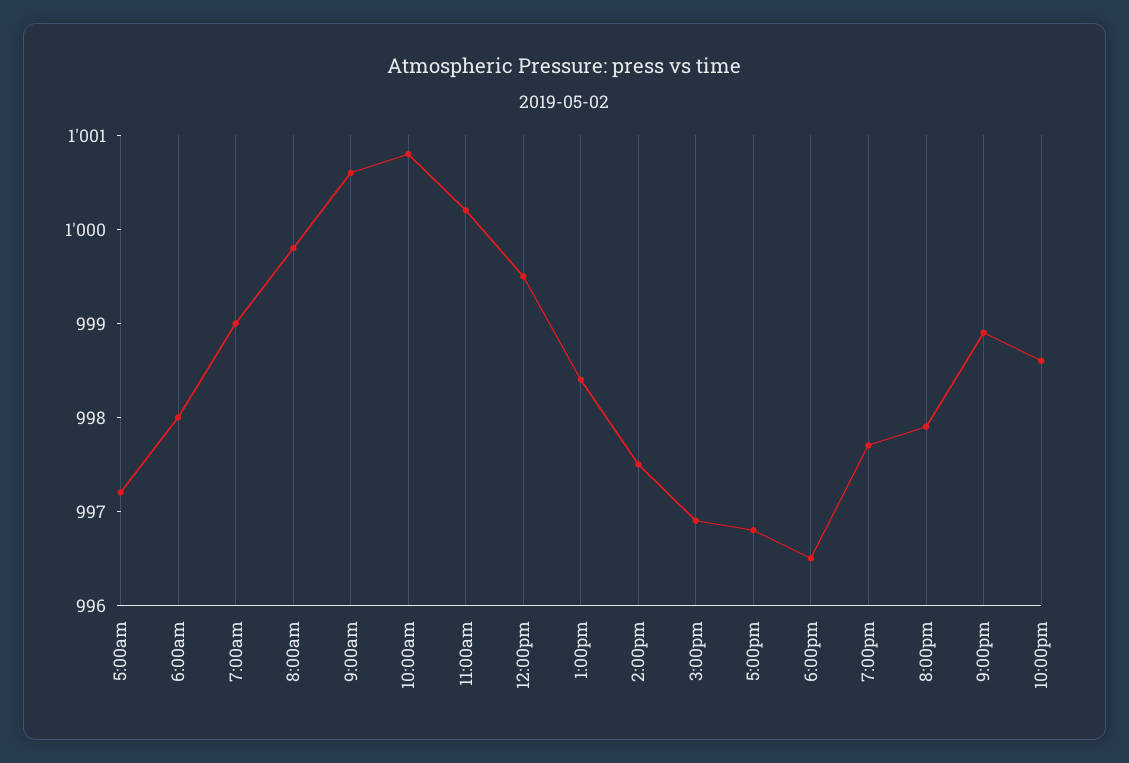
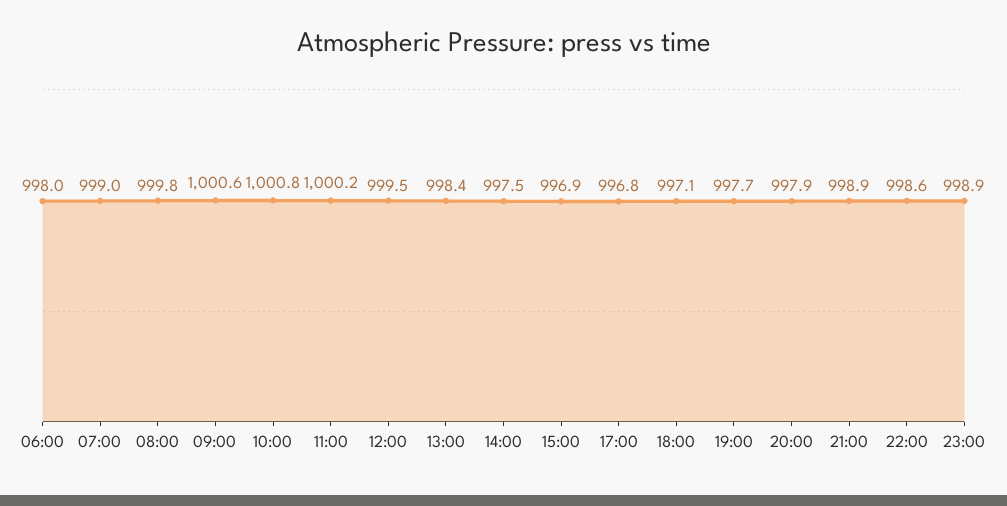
5:00am: 997.2 -> none
6:00pm: 996.5 -> 997.1
23:00: none -> 998.9

